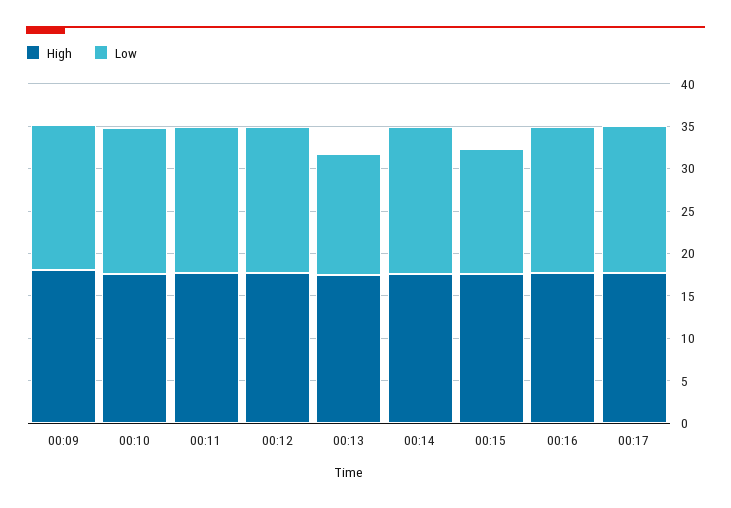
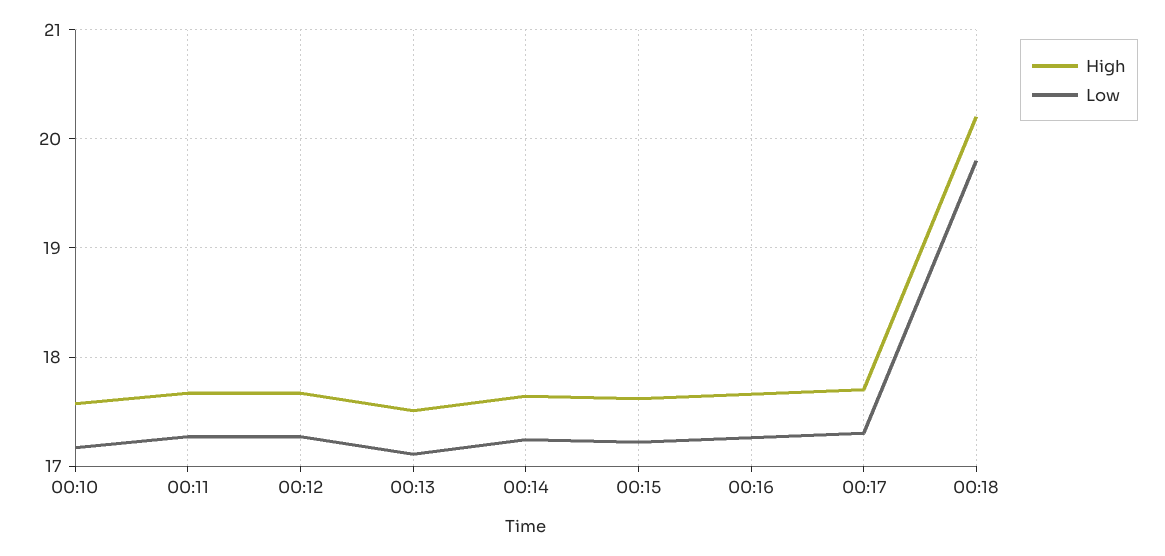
High, 00:09: 18 -> none
Low, 00:09: 17 -> none
Low, 00:13: 14 -> 17.1
Low, 00:15: 15 -> 17.2
High, 00:18: none -> 20.2
Low, 00:18: none -> 19.8

